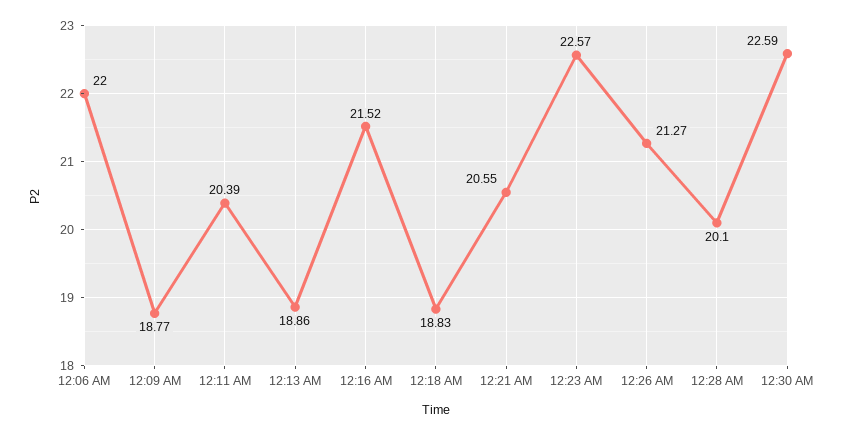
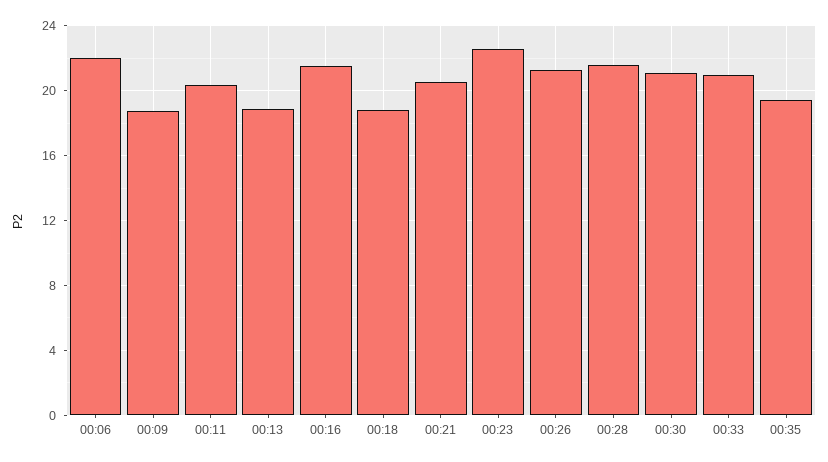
12:28 AM: 20.1 -> 21.5
12:30 AM: 22.59 -> 21
00:33: none -> 21
00:35: none -> 19.5

